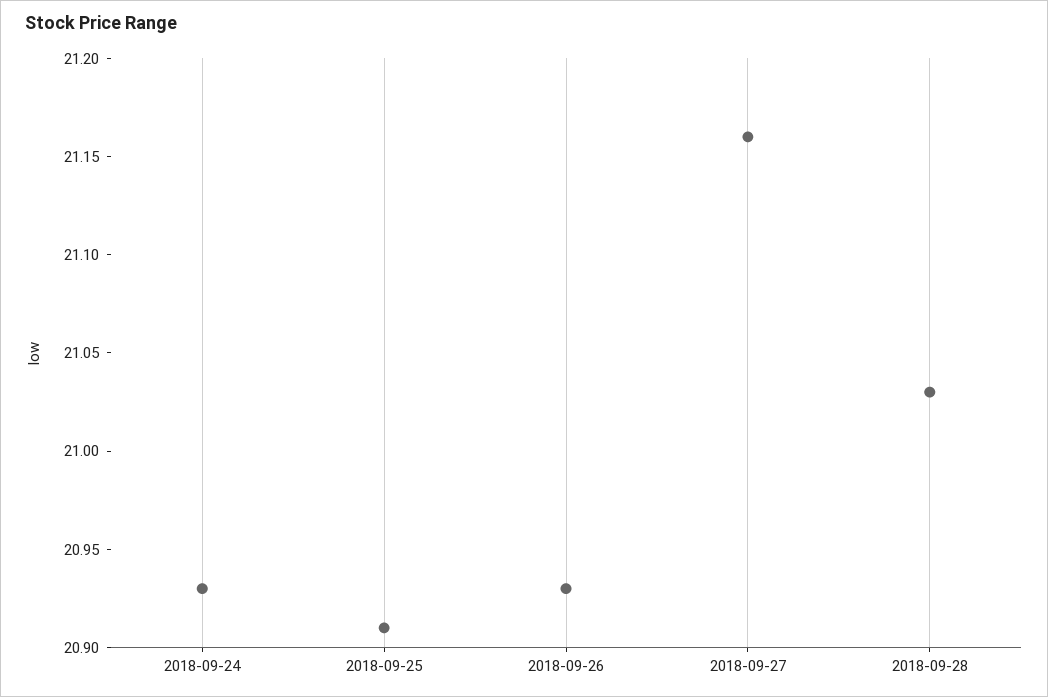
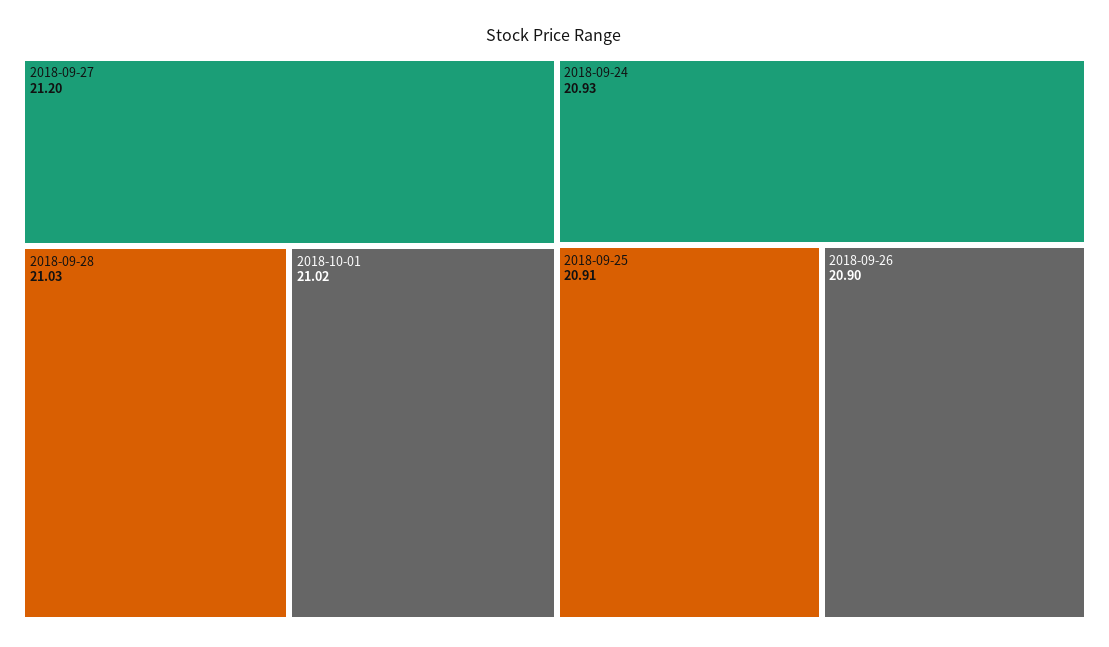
2018-09-26: 20.93 -> 20.9
2018-09-27: 21.16 -> 21.2
2018-10-01: none -> 21.02

